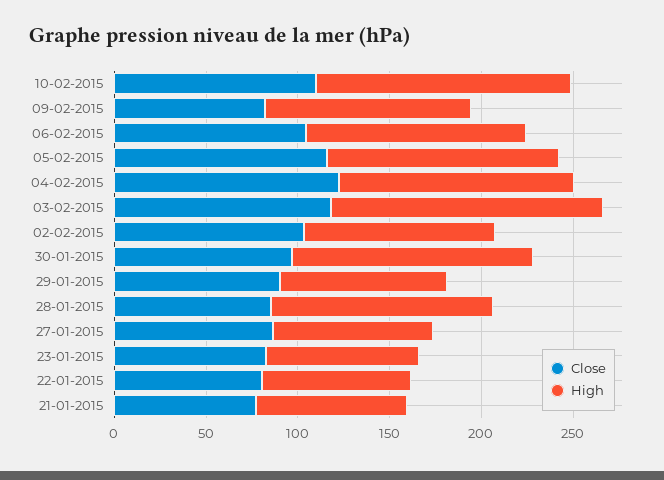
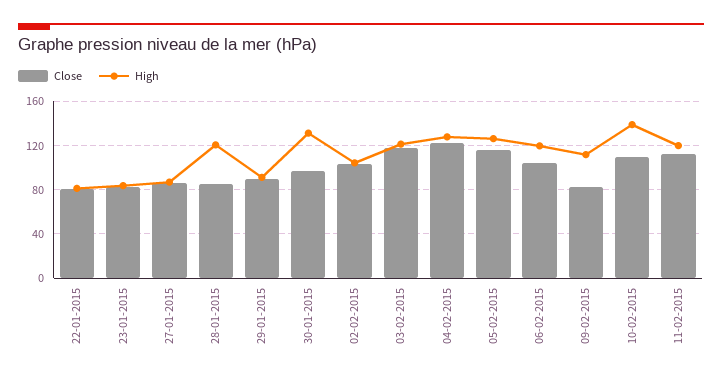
High, 03-02-2015: 150 -> 120
Close, 21-01-2015: 80 -> none
High, 21-01-2015: 80 -> none
Close, 11-02-2015: none -> 110
High, 11-02-2015: none -> 120

